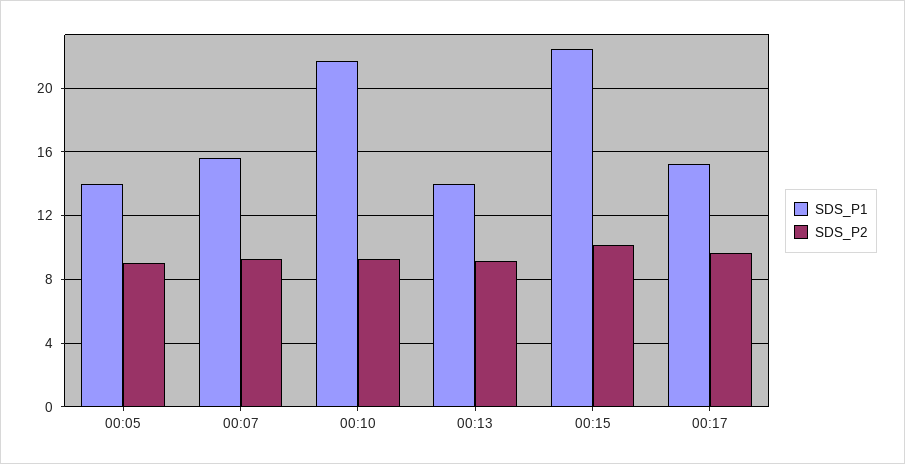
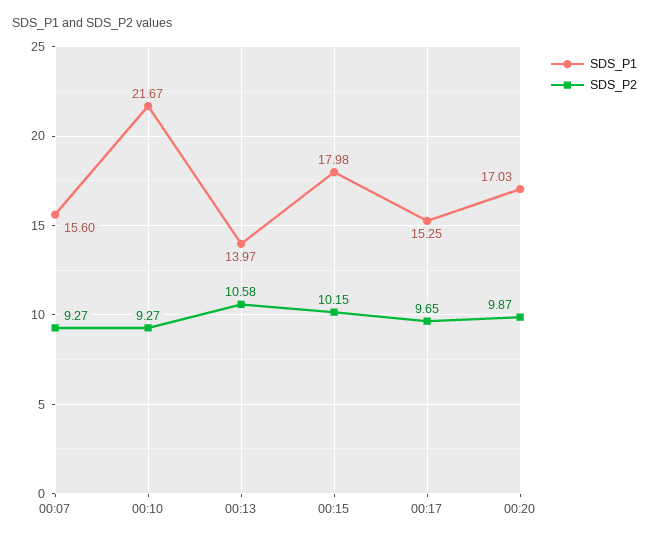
SDS_P1, 00:05: 14 -> none
SDS_P2, 00:05: 9 -> none
SDS_P2, 00:13: 9 -> 10.58
SDS_P1, 00:15: 22.5 -> 17.98
SDS_P1, 00:20: none -> 17.03
SDS_P2, 00:20: none -> 9.87

